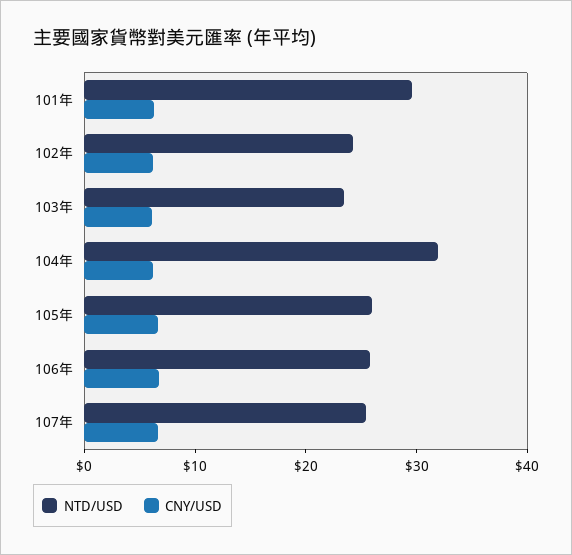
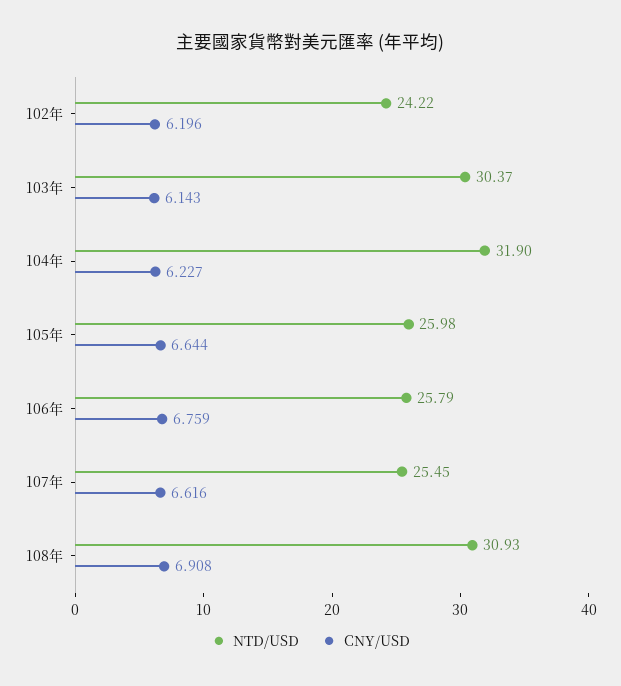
NTD/USD, 101年: 30 -> none
CNY/USD, 101年: 6 -> none
NTD/USD, 103年: 24 -> 30.37
NTD/USD, 108年: none -> 30.93
CNY/USD, 108年: none -> 6.908

